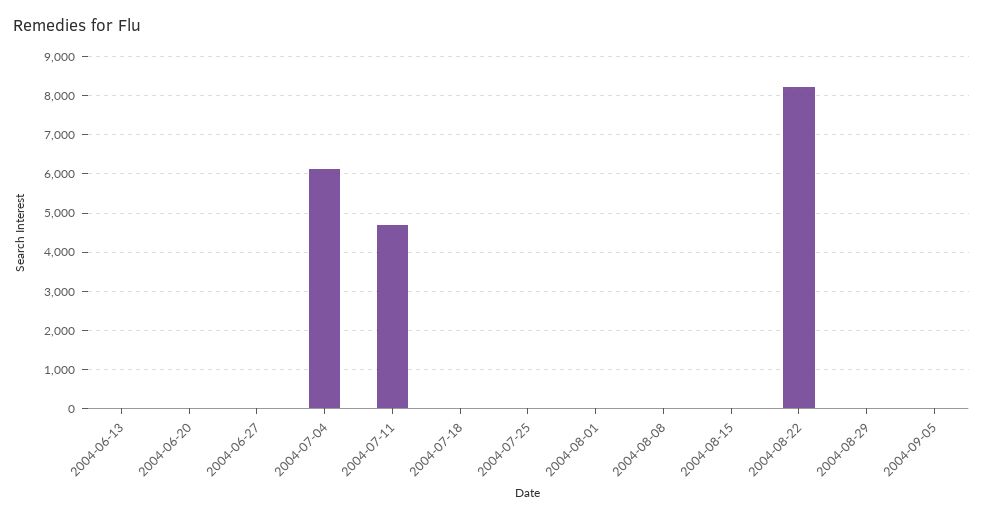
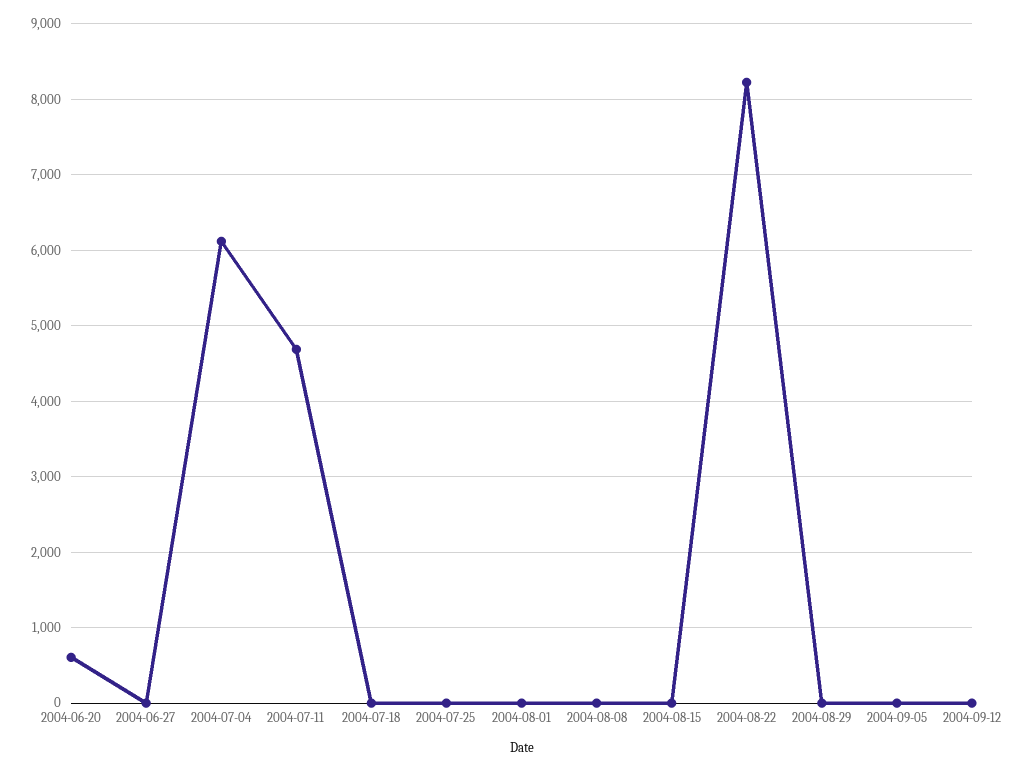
2004-06-13: 0 -> none
2004-06-20: 0 -> 600
2004-09-12: none -> 0

